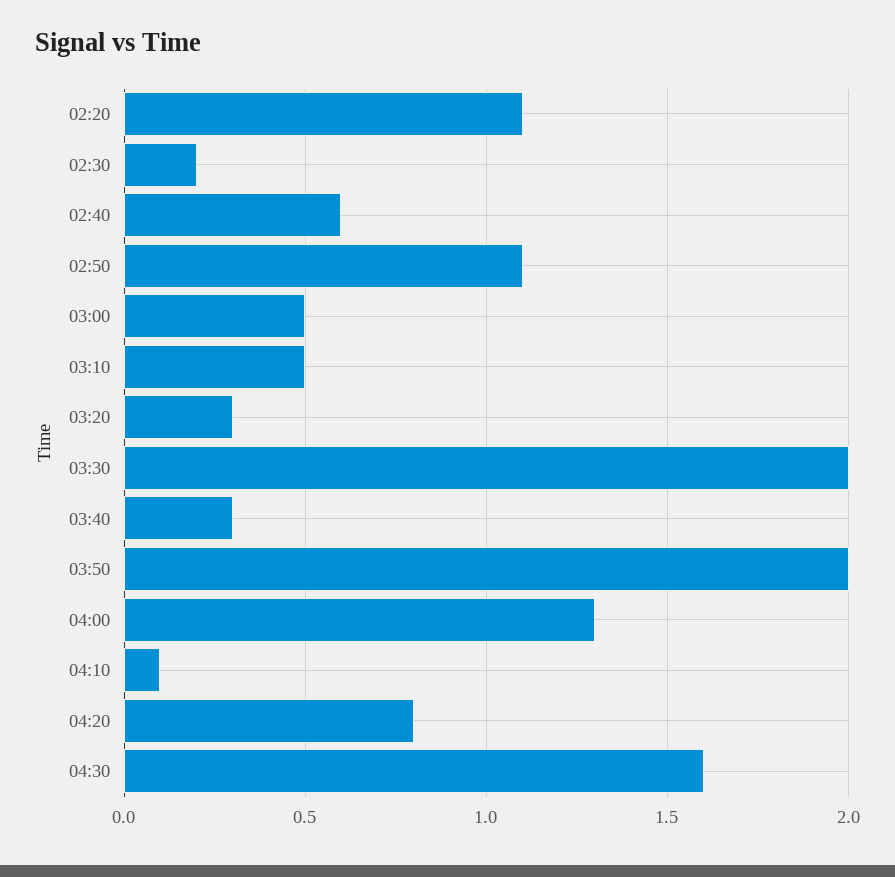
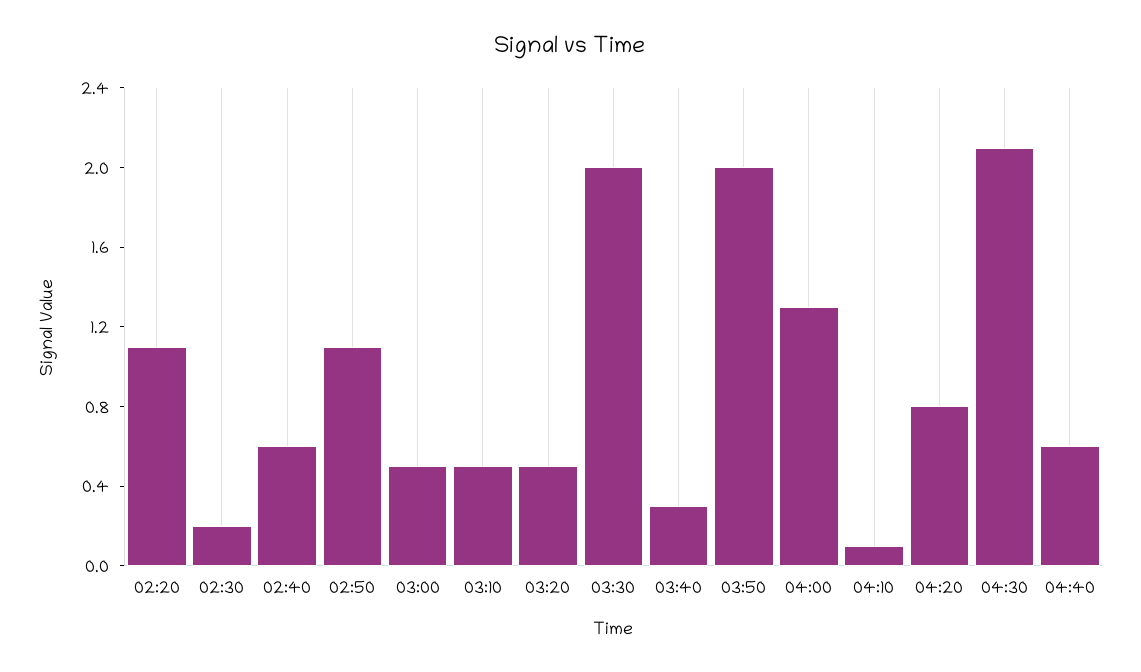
03:20: 0.3 -> 0.5
04:30: 1.6 -> 2.1
04:40: none -> 0.6

